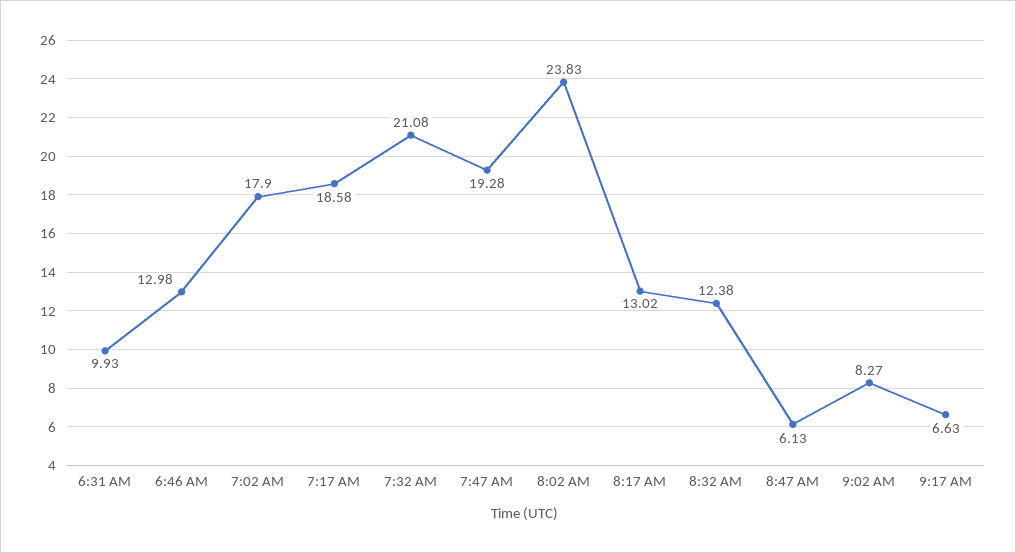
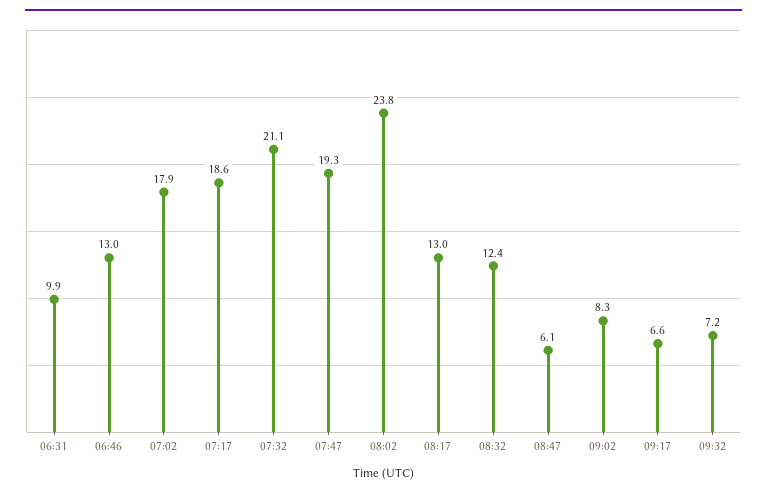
09:32: none -> 7.2

